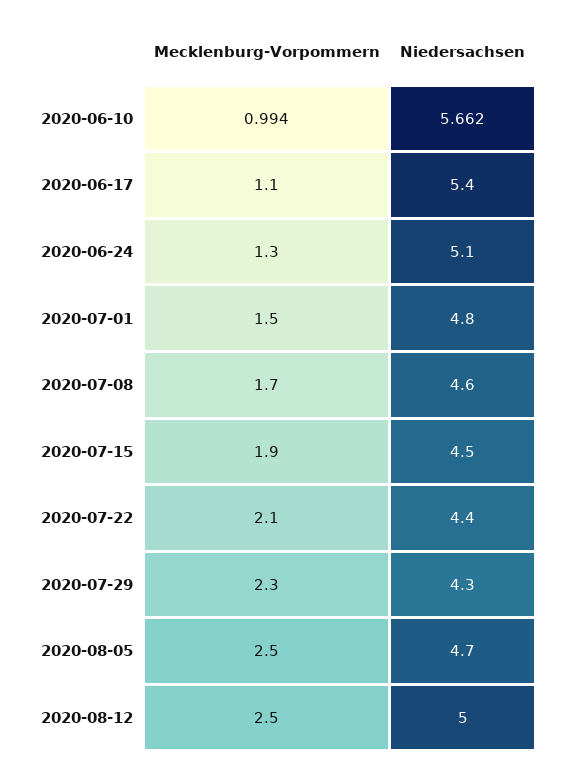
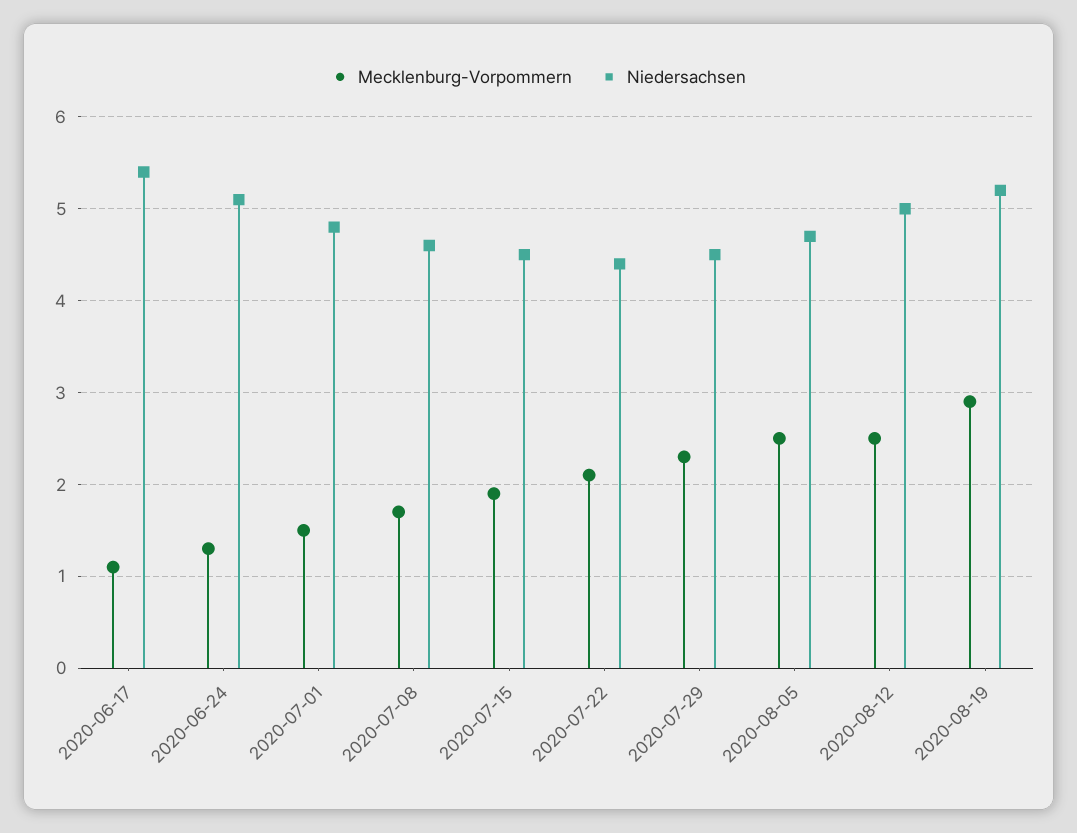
Mecklenburg-Vorpommern, 2020-06-10: 0.994 -> none
Niedersachsen, 2020-06-10: 5.662 -> none
Niedersachsen, 2020-07-29: 4.3 -> 4.5
Mecklenburg-Vorpommern, 2020-08-19: none -> 2.9
Niedersachsen, 2020-08-19: none -> 5.2

